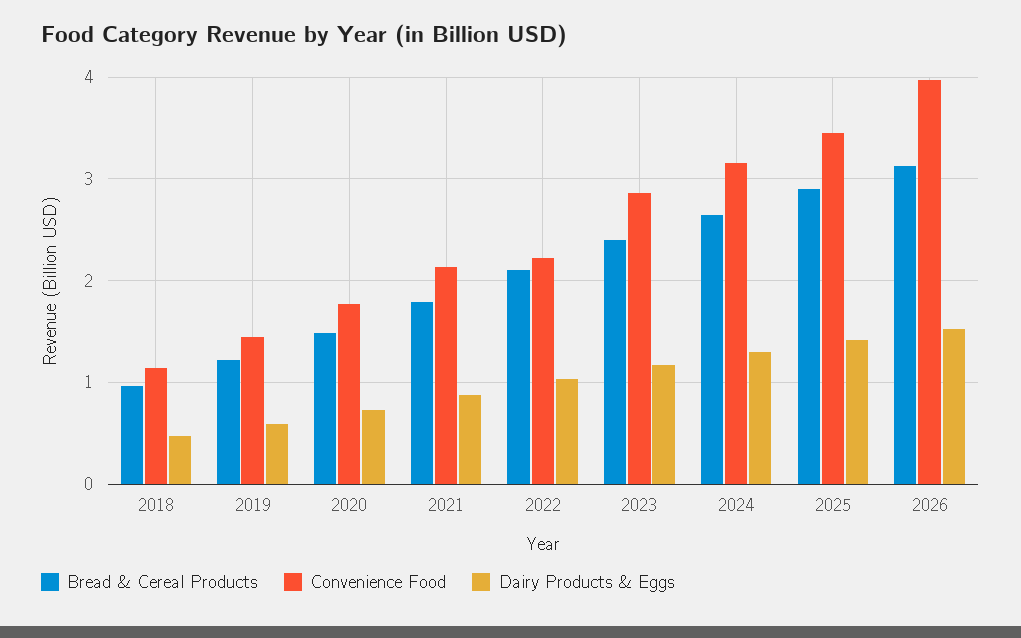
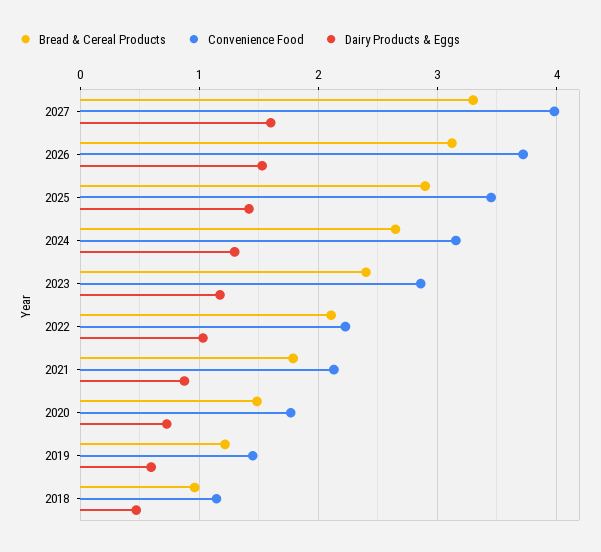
Convenience Food, 2026: 4 -> 3.7
Bread & Cereal Products, 2027: none -> 3.3
Convenience Food, 2027: none -> 4
Dairy Products & Eggs, 2027: none -> 1.6

